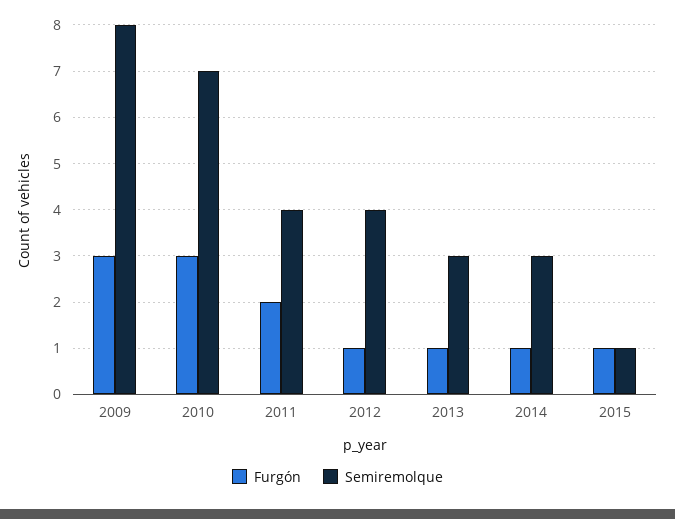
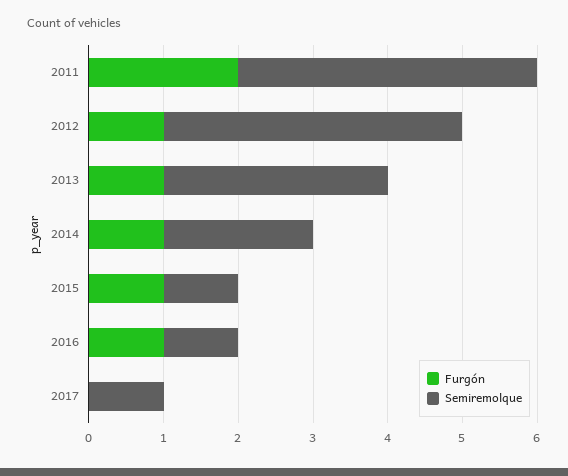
Furgón, 2009: 3 -> none
Semiremolque, 2009: 8 -> none
Furgón, 2010: 3 -> none
Semiremolque, 2010: 7 -> none
Semiremolque, 2014: 3 -> 2
Furgón, 2016: none -> 1
Semiremolque, 2016: none -> 1
Furgón, 2017: none -> 0
Semiremolque, 2017: none -> 1

